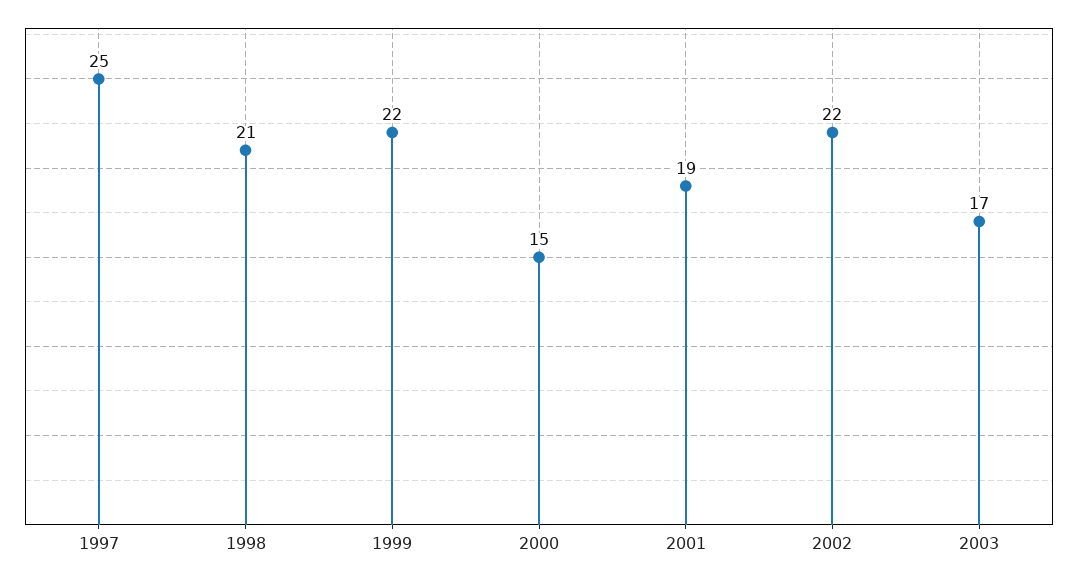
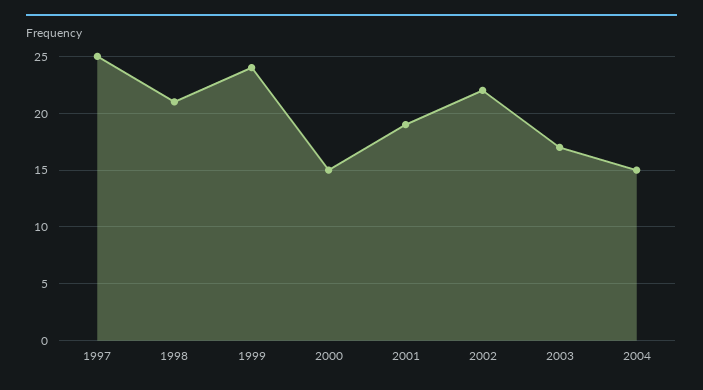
1999: 22 -> 24
2004: none -> 15

